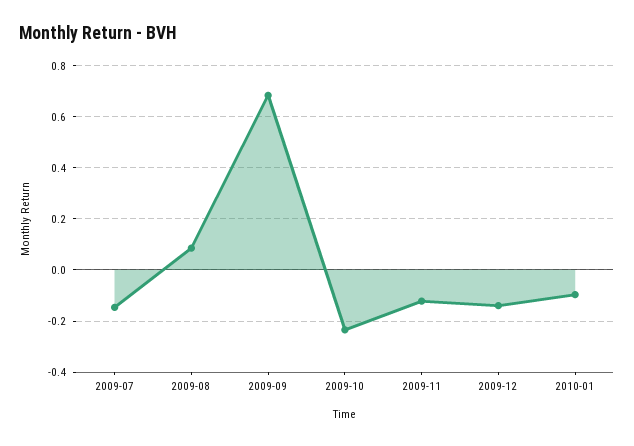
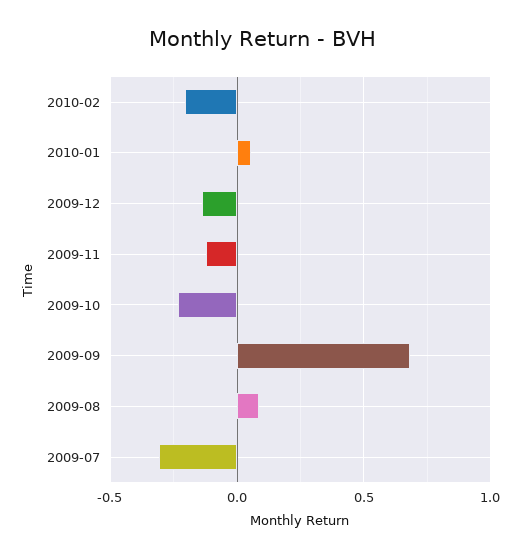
2009-07: -0.15 -> -0.3
2010-01: -0.1 -> 0.05
2010-02: none -> -0.2

